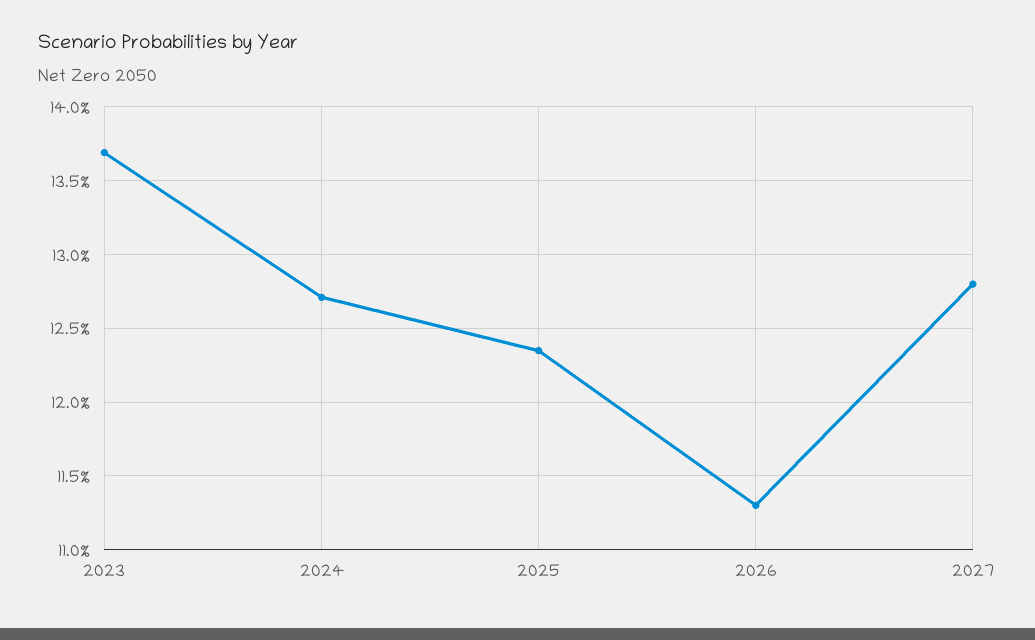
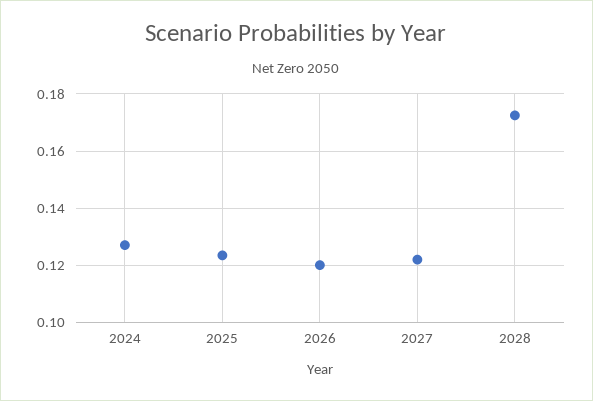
2023: 0.137 -> none
2026: 0.113 -> 0.12
2027: 0.128 -> 0.1225
2028: none -> 0.1725

